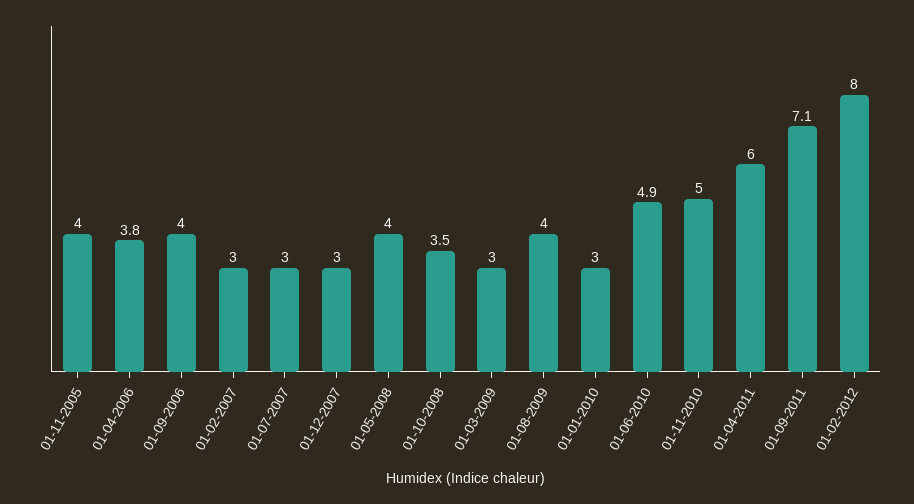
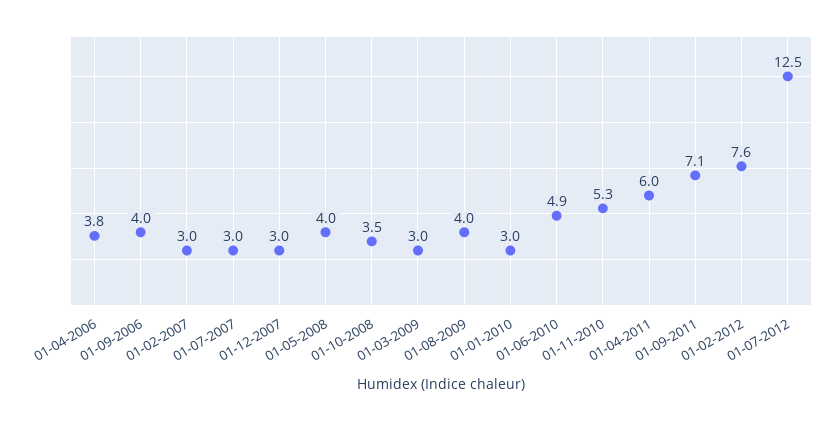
01-11-2005: 4 -> none
01-11-2010: 5 -> 5.3
01-02-2012: 8 -> 7.6
01-07-2012: none -> 12.5

